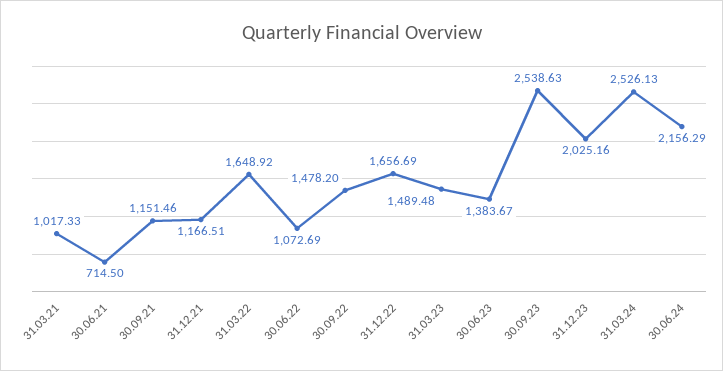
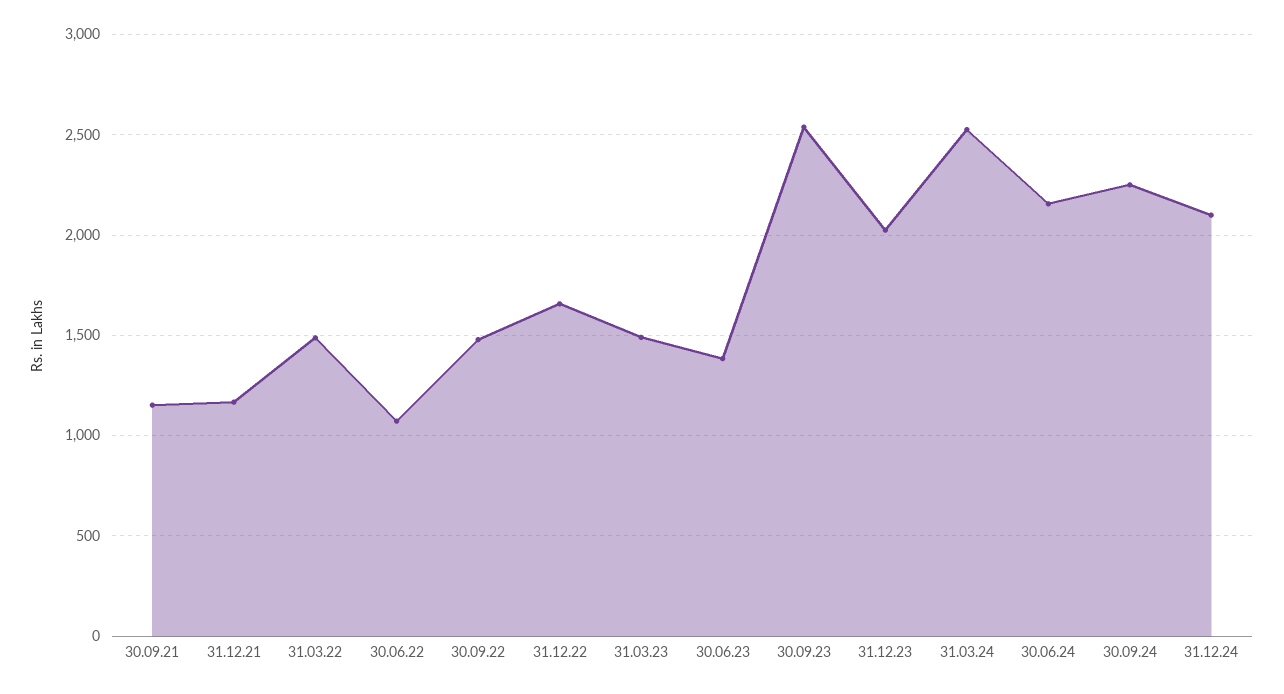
31.03.21: 1017.33 -> none
30.06.21: 714.5 -> none
31.03.22: 1648.92 -> 1500
30.09.24: none -> 2250
31.12.24: none -> 2100

